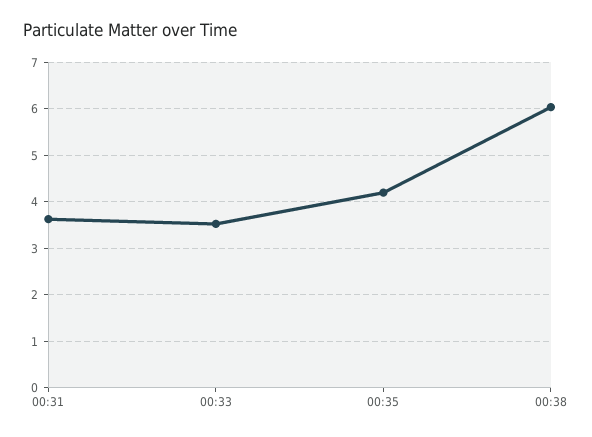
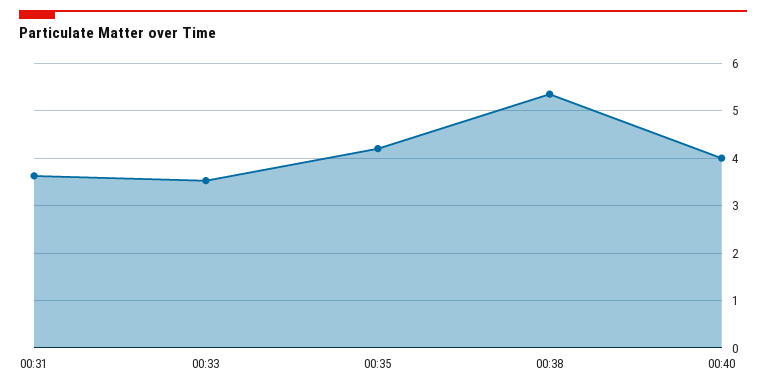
00:38: 6 -> 5.4
00:40: none -> 4

